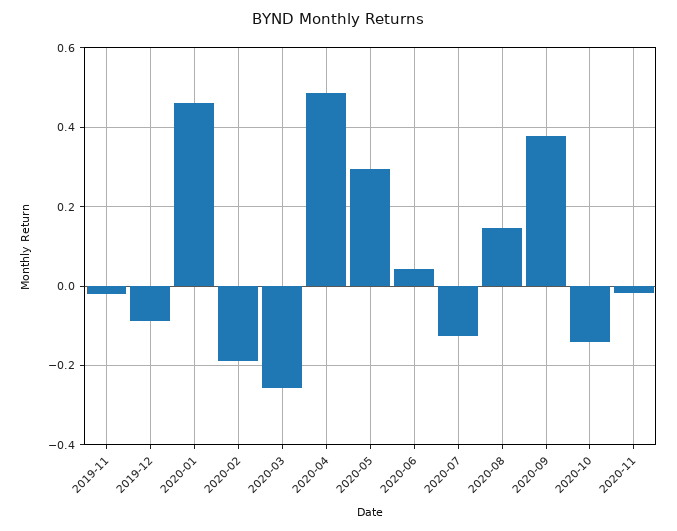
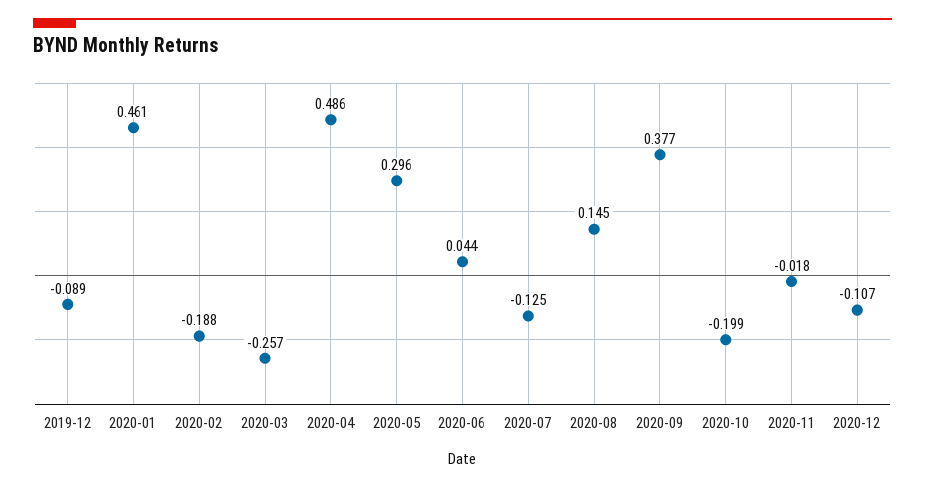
2019-11: -0.02 -> none
2020-10: -0.14 -> -0.199
2020-12: none -> -0.107

